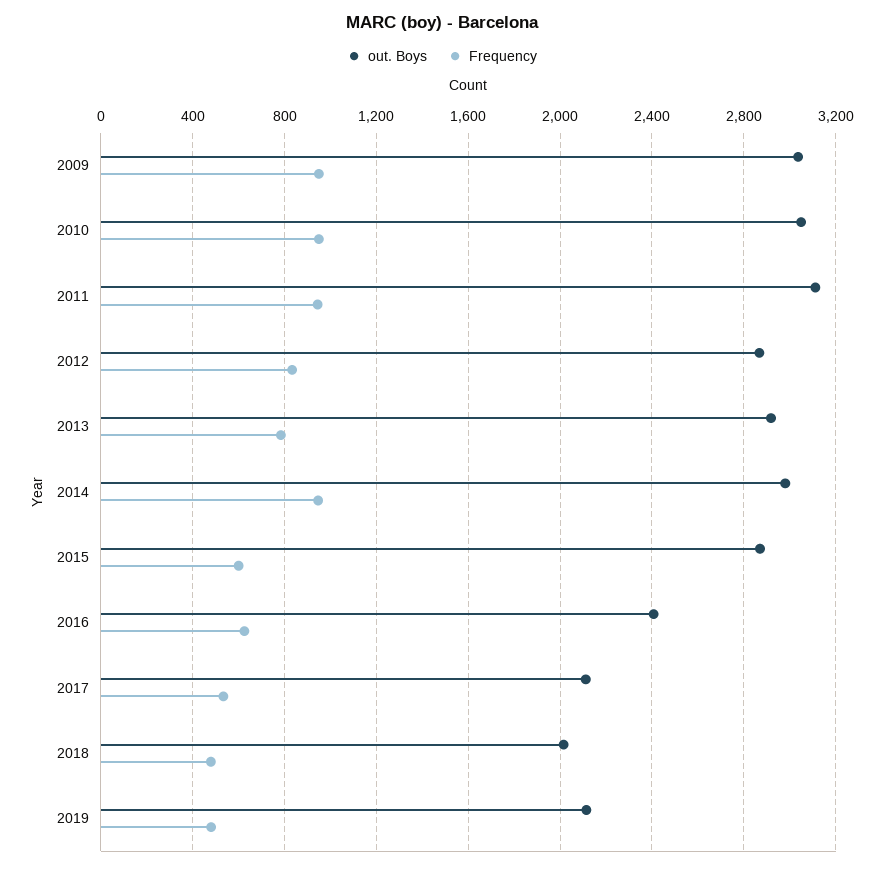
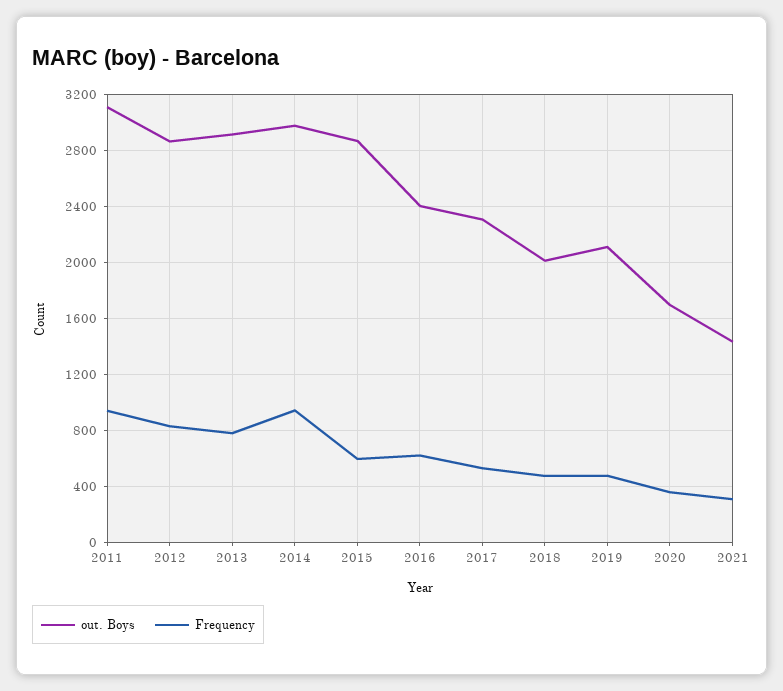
out. Boys, 2009: 3050 -> none
Frequency, 2009: 950 -> none
out. Boys, 2010: 3050 -> none
Frequency, 2010: 950 -> none
out. Boys, 2017: 2100 -> 2300
out. Boys, 2020: none -> 1700
Frequency, 2020: none -> 350
out. Boys, 2021: none -> 1450
Frequency, 2021: none -> 300

